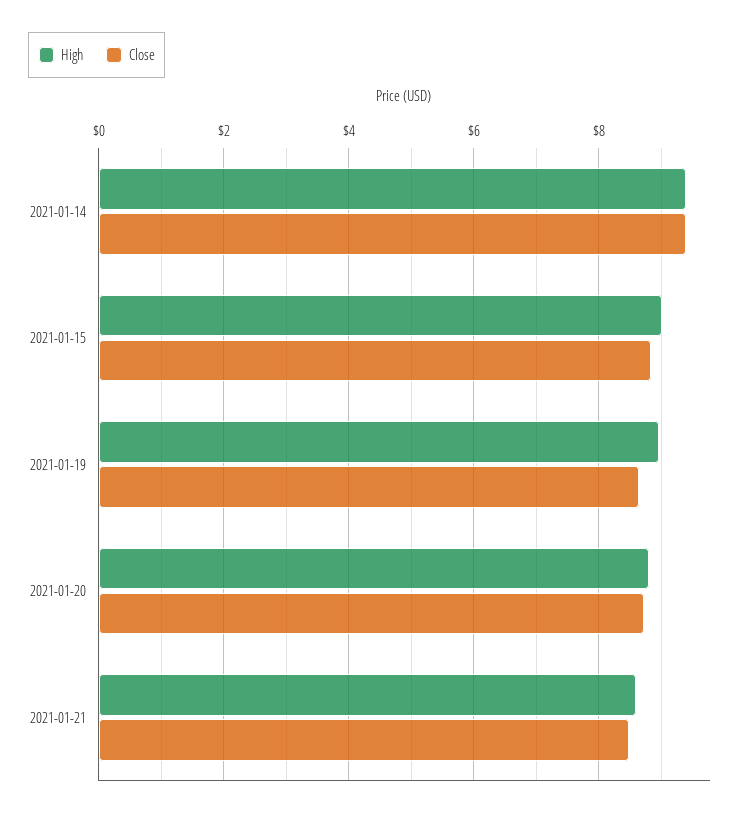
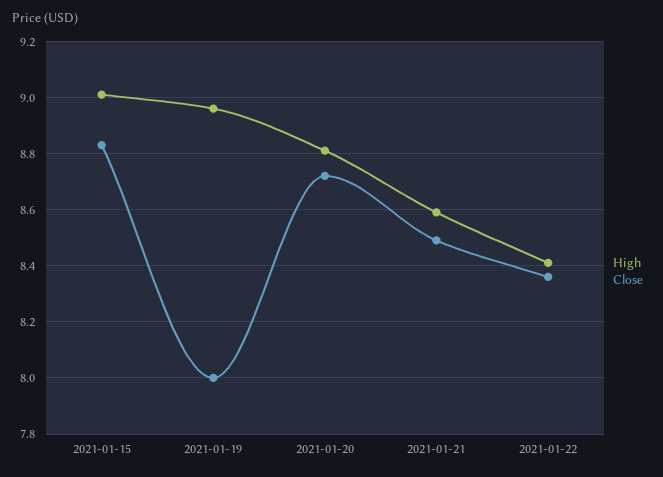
High, 2021-01-14: 9.4 -> none
Close, 2021-01-14: 9.4 -> none
Close, 2021-01-19: 8.6 -> 8
High, 2021-01-22: none -> 8.4
Close, 2021-01-22: none -> 8.35

